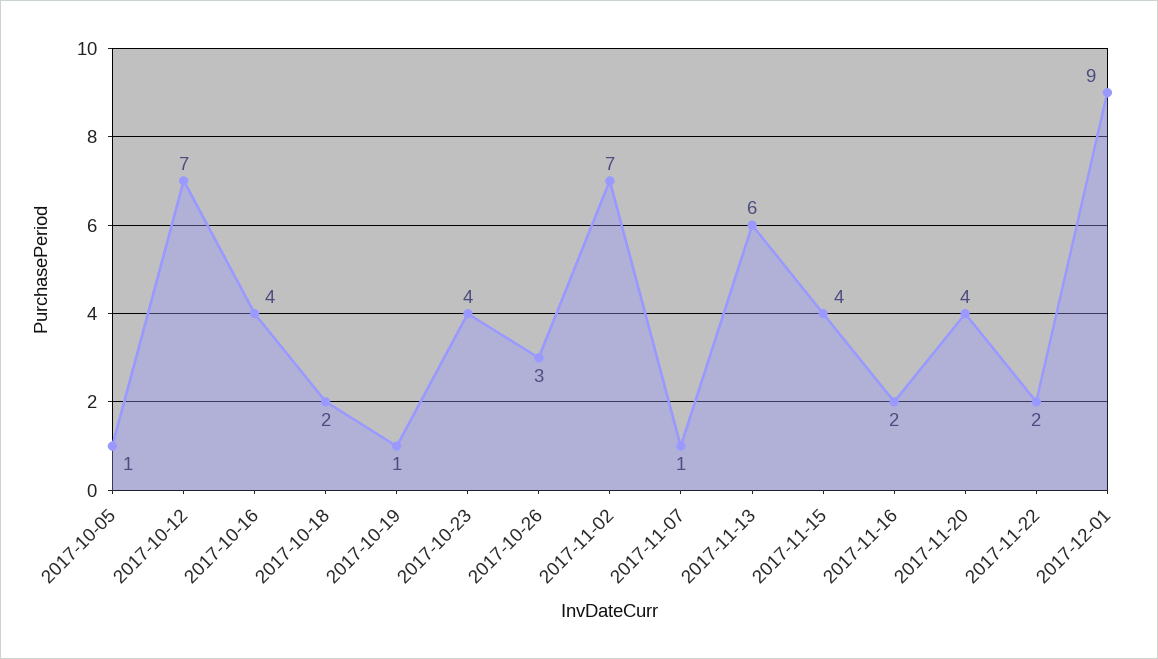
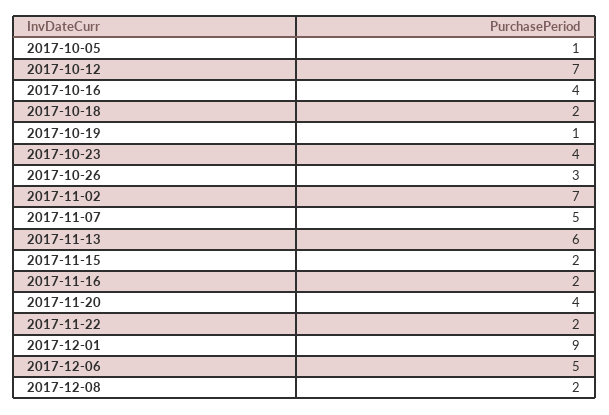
2017-11-07: 1 -> 5
2017-11-15: 4 -> 2
2017-12-06: none -> 5
2017-12-08: none -> 2

